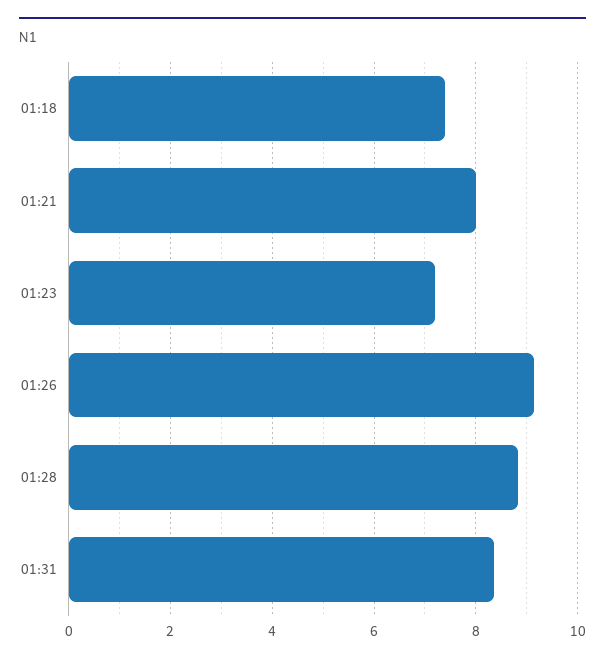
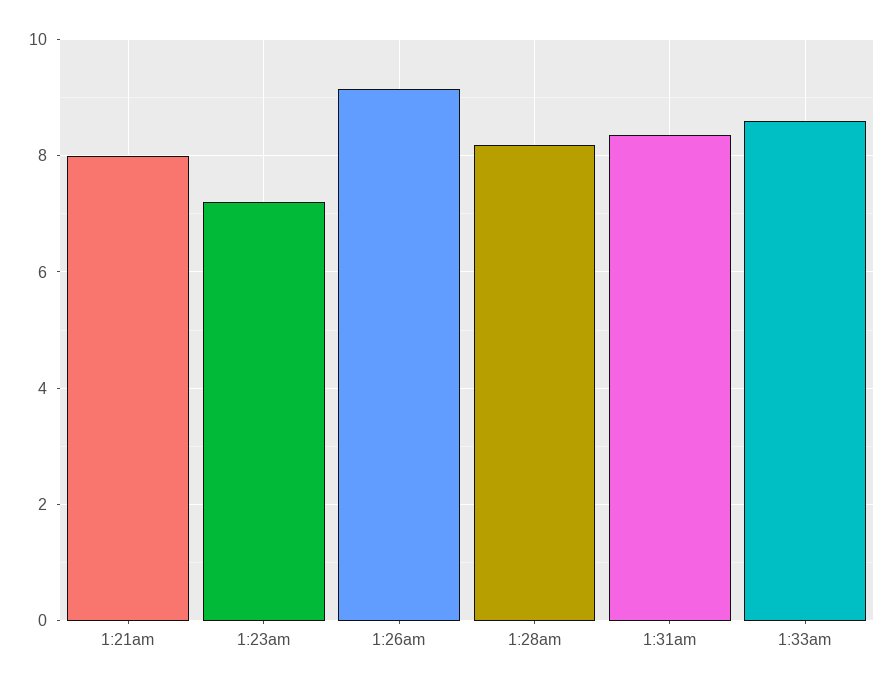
01:18: 7.4 -> none
01:28: 8.8 -> 8.2
1:33am: none -> 8.6

